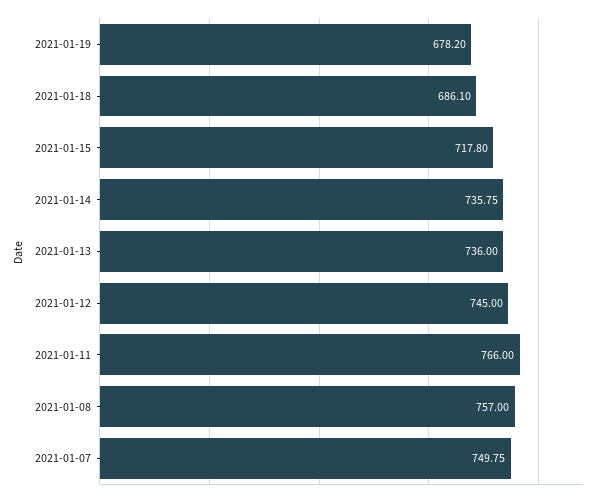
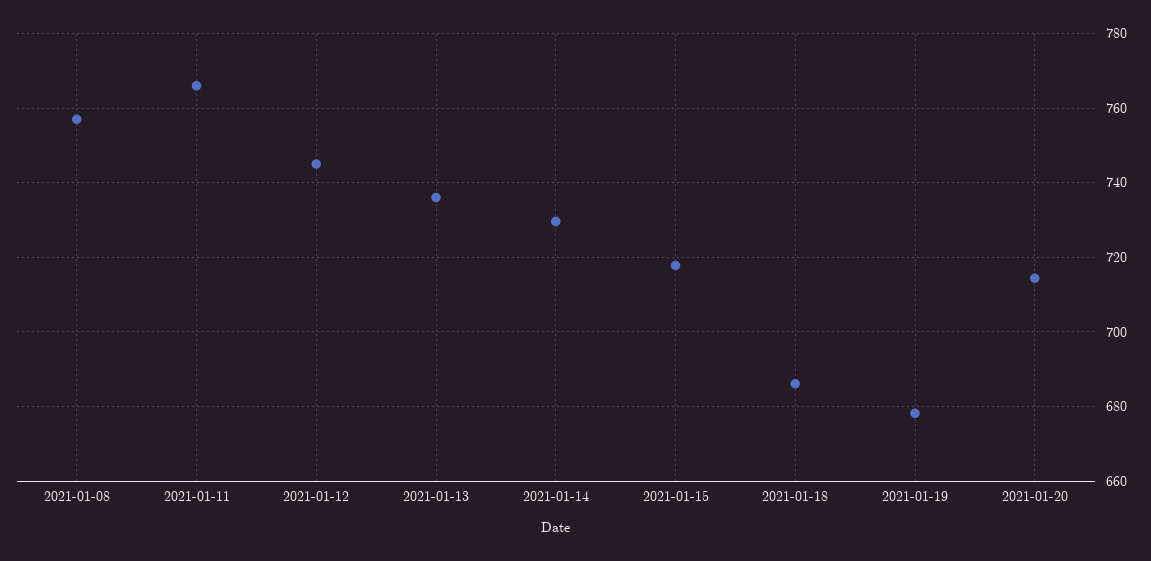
2021-01-14: 735.75 -> 730
2021-01-07: 749.75 -> none
2021-01-20: none -> 714

